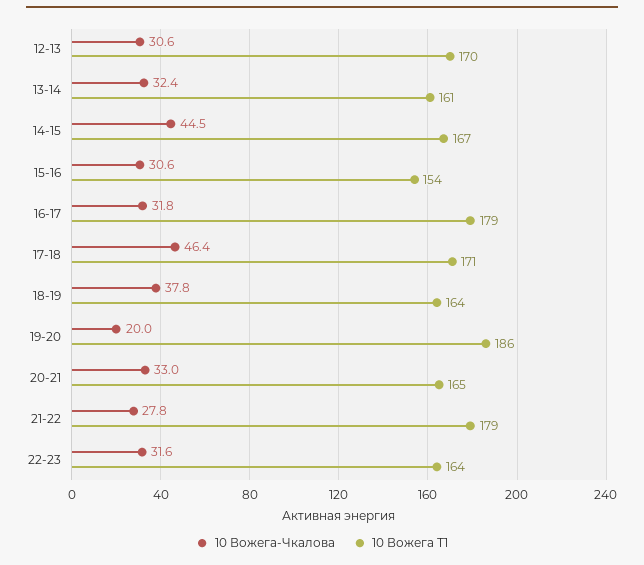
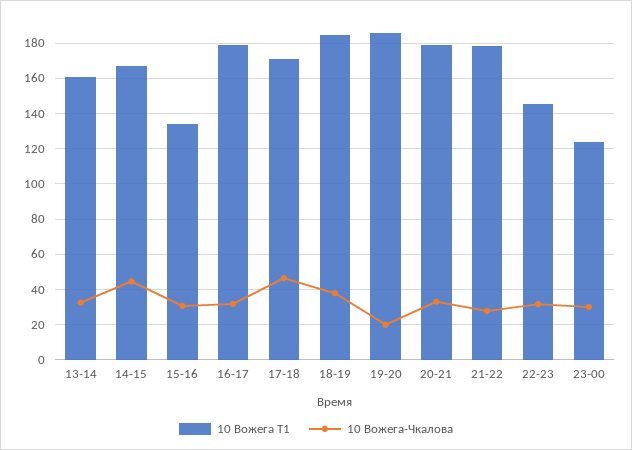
10 Вожега-Чкалова, 12-13: 30.6 -> none
10 Вожега Т1, 12-13: 170 -> none
10 Вожега Т1, 15-16: 154 -> 135
10 Вожега Т1, 18-19: 164 -> 185
10 Вожега Т1, 20-21: 165 -> 180
10 Вожега Т1, 22-23: 164 -> 145
10 Вожега Т1, 23-00: none -> 125
10 Вожега-Чкалова, 23-00: none -> 30

